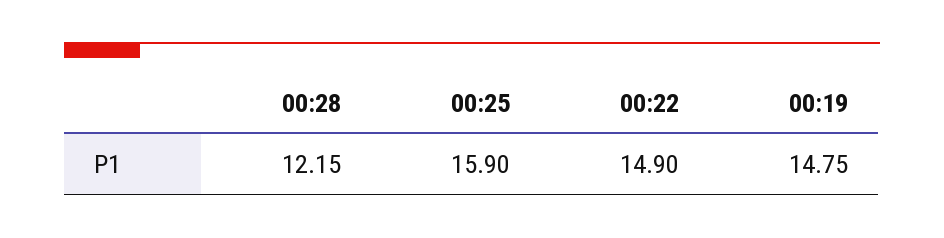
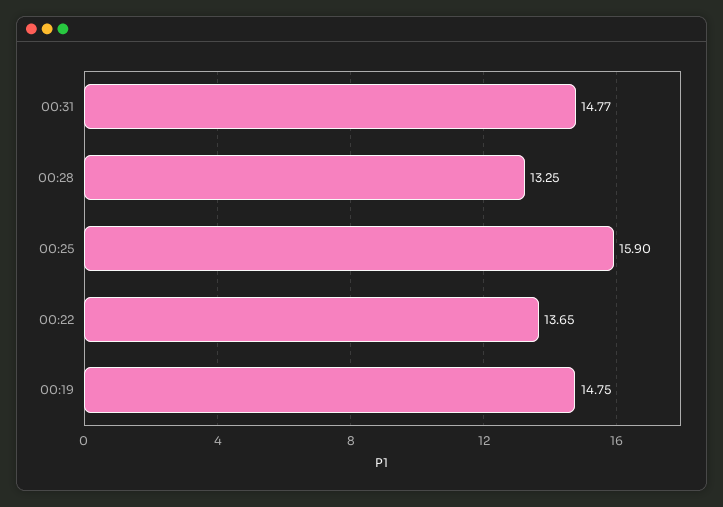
00:28: 12.15 -> 13.25
00:22: 14.9 -> 13.65
00:31: none -> 14.77

